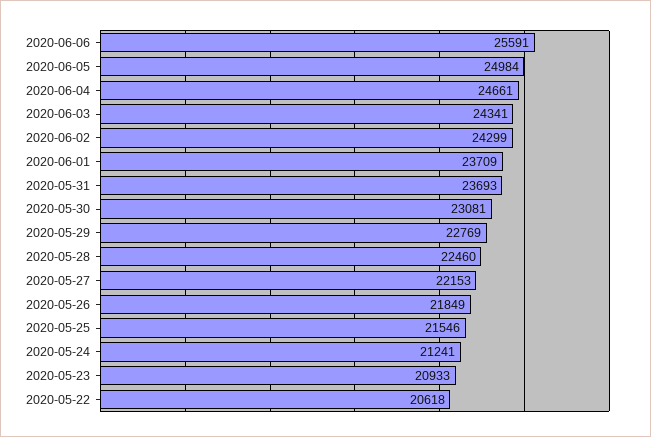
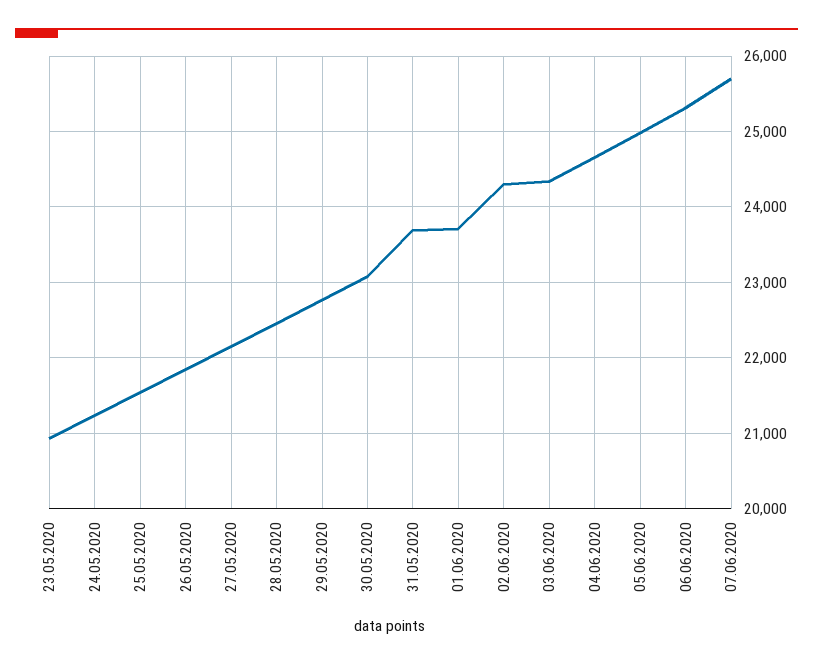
2020-06-06: 25591 -> 25300
2020-05-22: 20618 -> none
07.06.2020: none -> 25700

